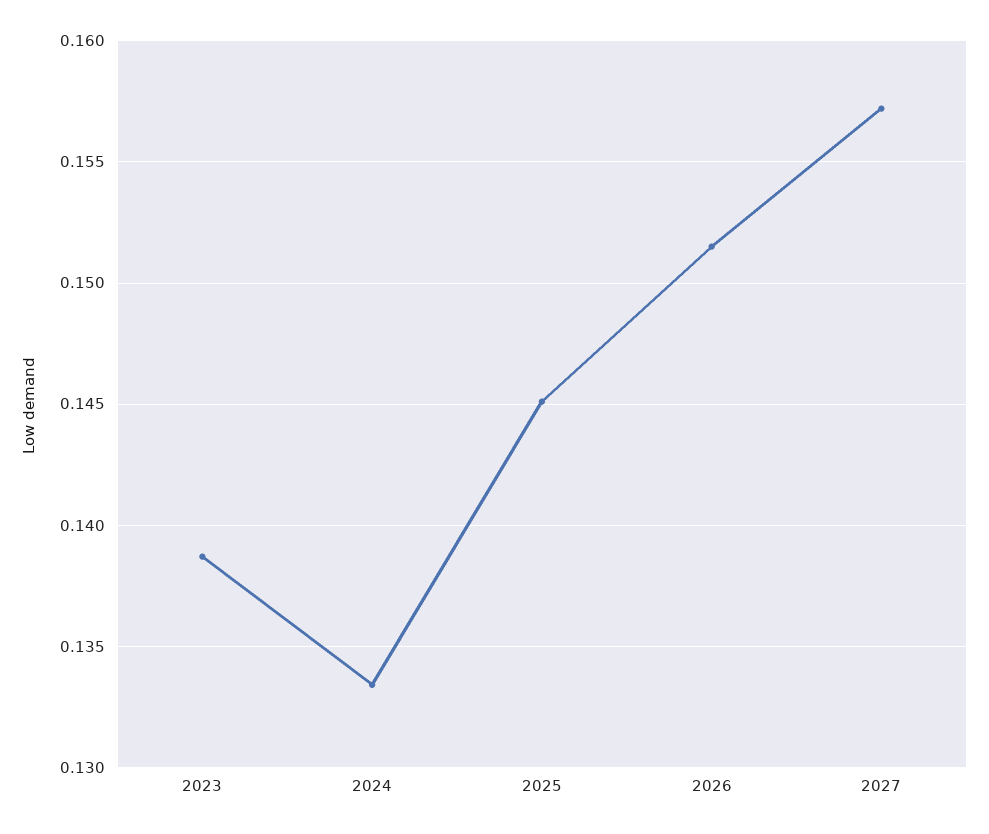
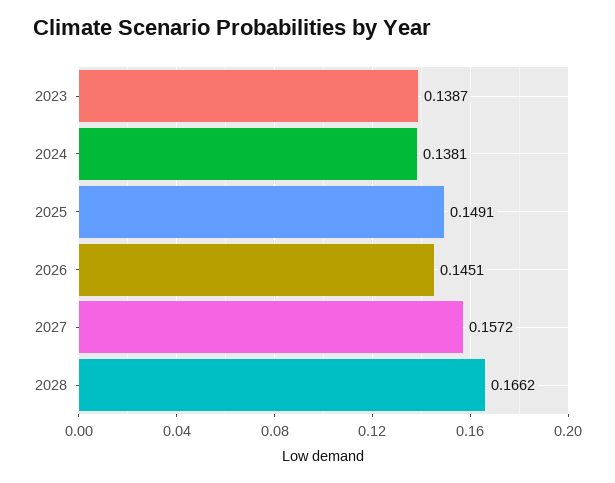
2024: 0.1335 -> 0.1381
2025: 0.145 -> 0.1491
2026: 0.1515 -> 0.1451
2028: none -> 0.1662

